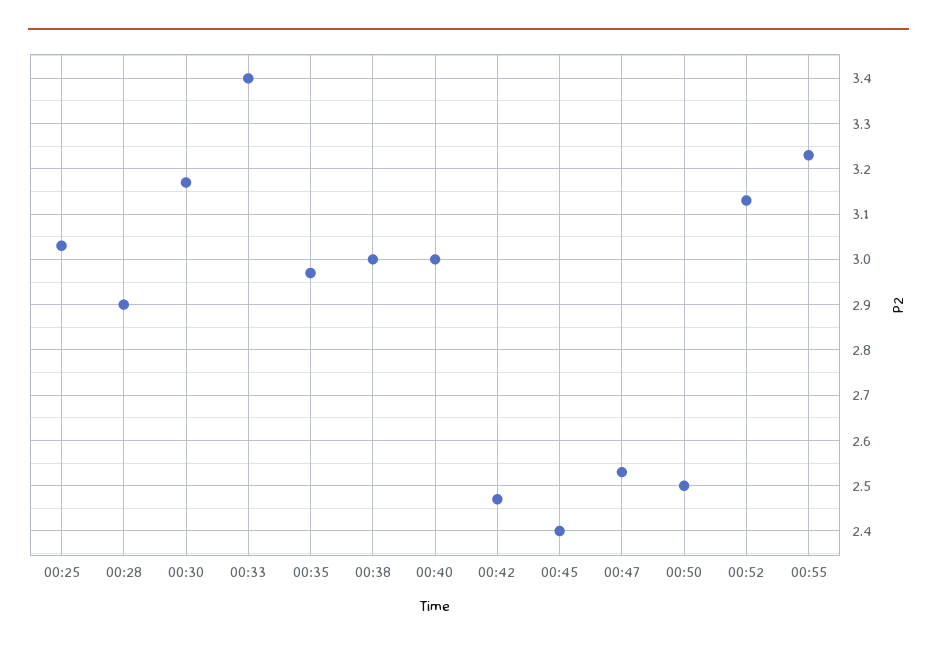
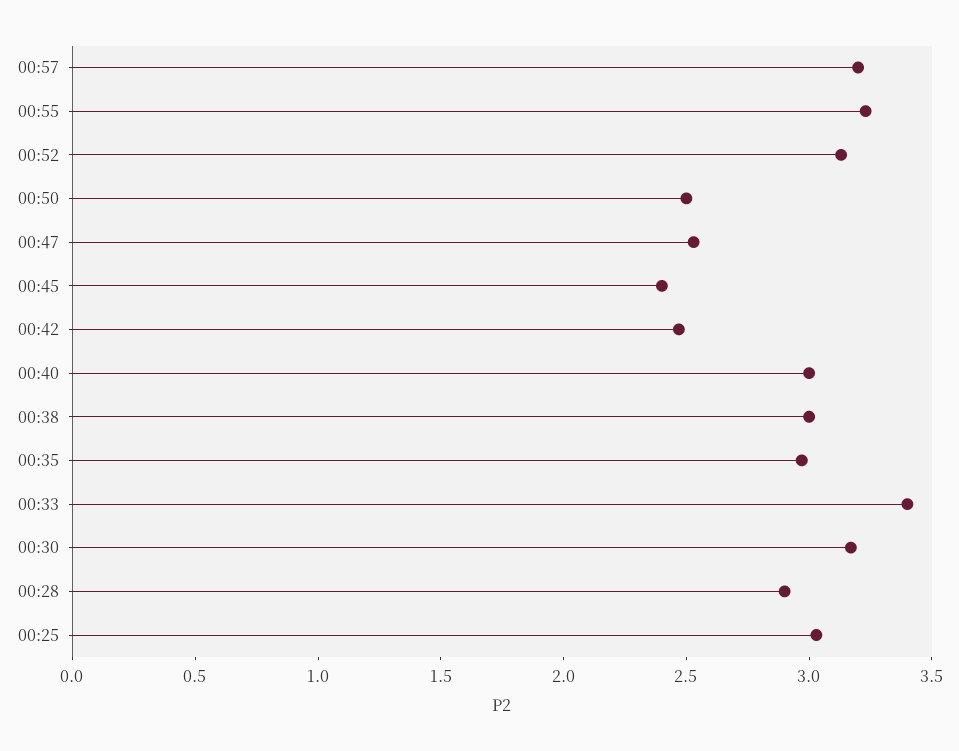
00:57: none -> 3.2

